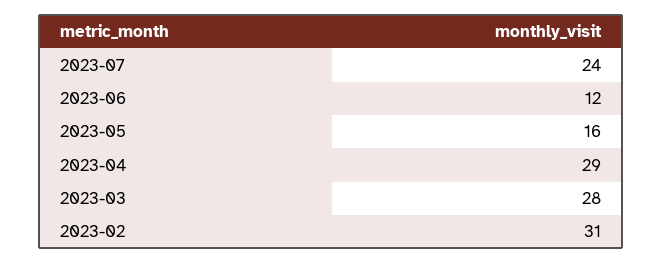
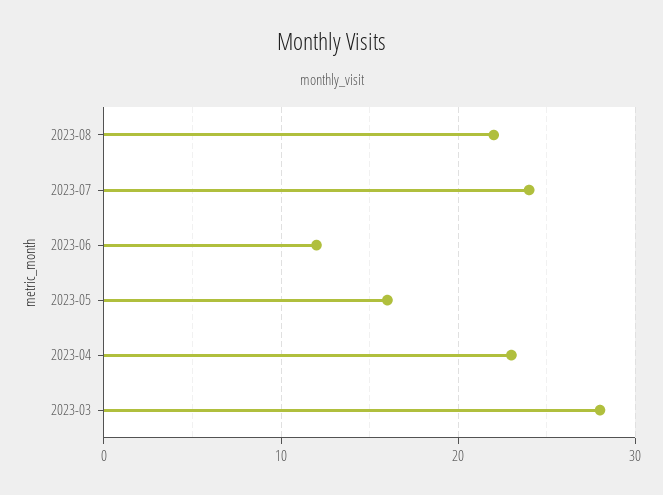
2023-04: 29 -> 23
2023-02: 31 -> none
2023-08: none -> 22

